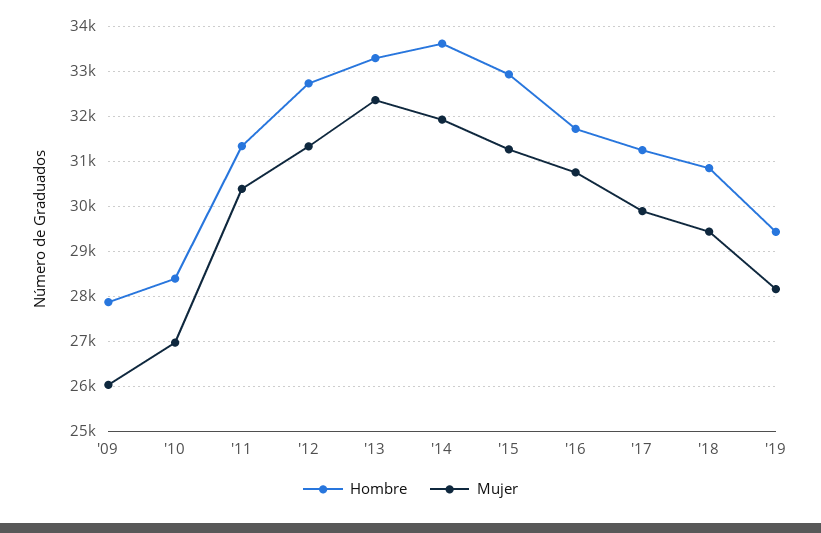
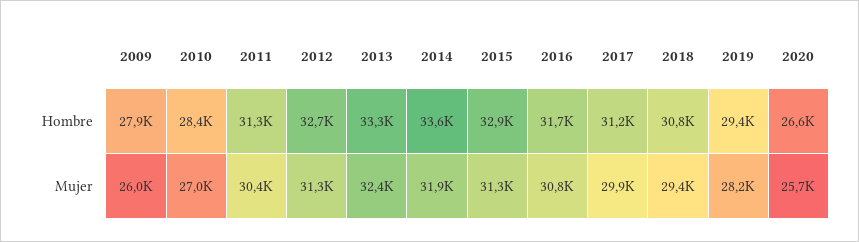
Hombre, 2020: none -> 26600
Mujer, 2020: none -> 25700

